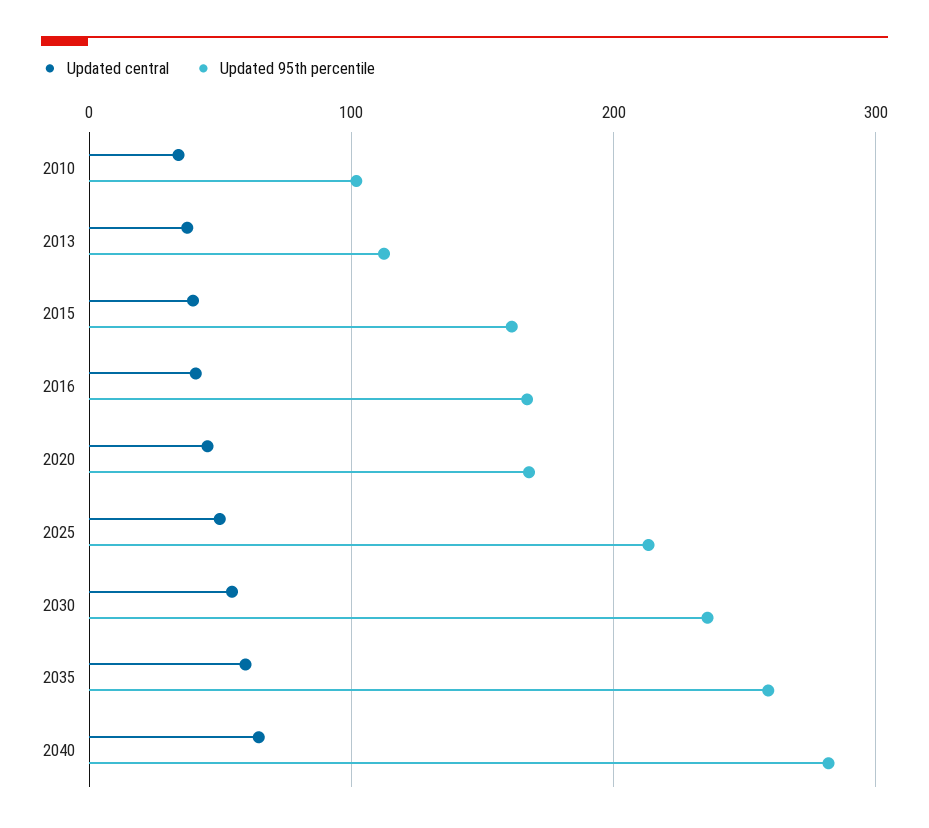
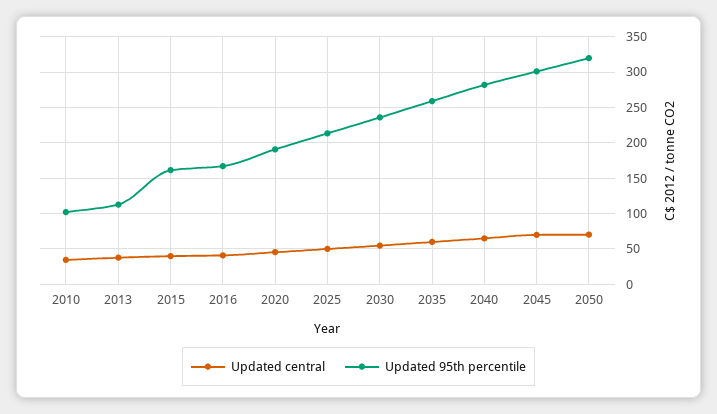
Updated 95th percentile, 2020: 170 -> 190
Updated central, 2045: none -> 70
Updated 95th percentile, 2045: none -> 300
Updated central, 2050: none -> 70
Updated 95th percentile, 2050: none -> 320

